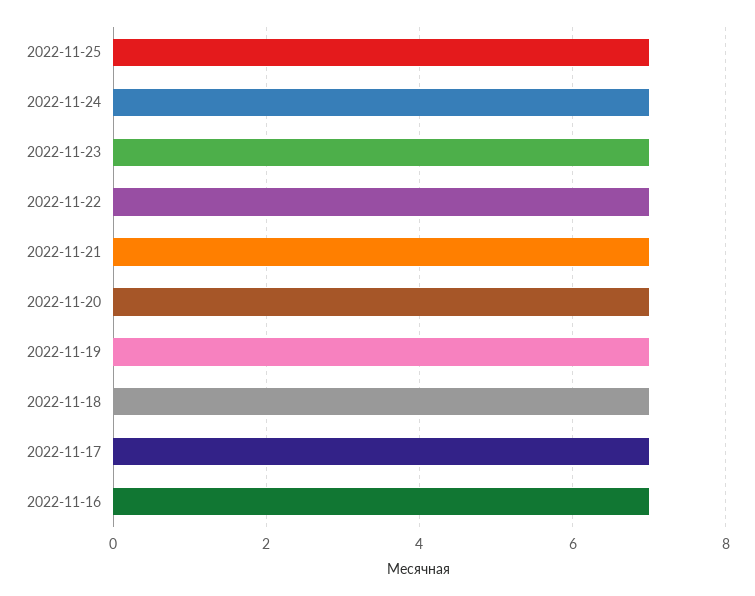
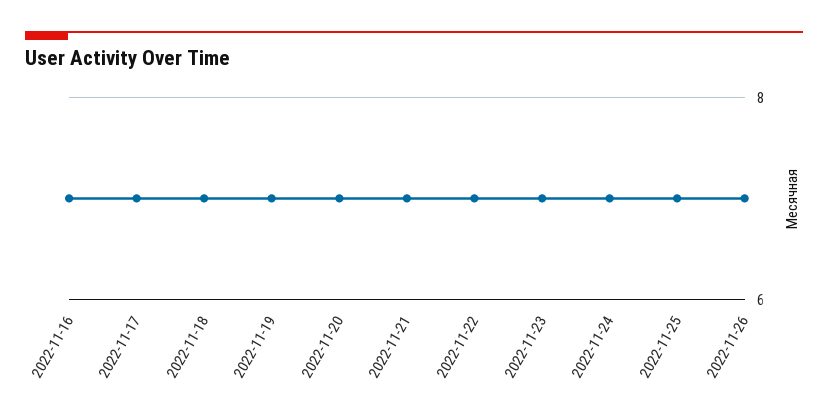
2022-11-26: none -> 7

